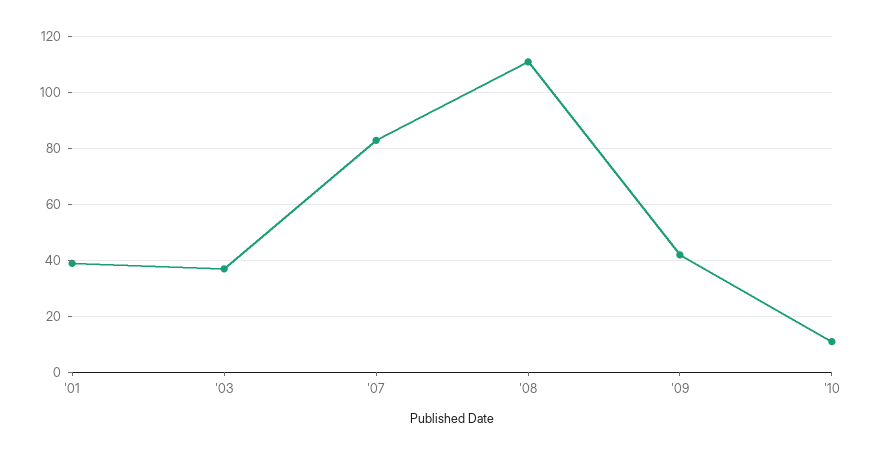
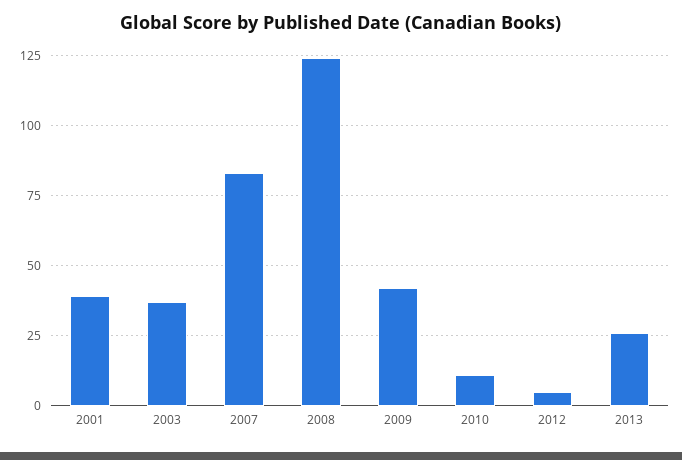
'08: 110 -> 125
2012: none -> 5
2013: none -> 25

